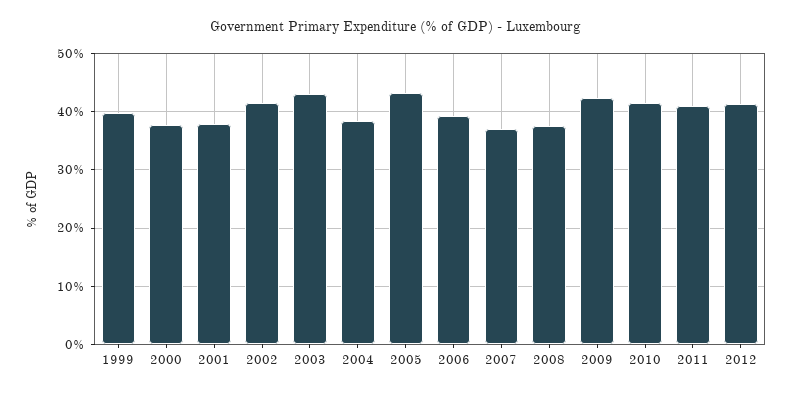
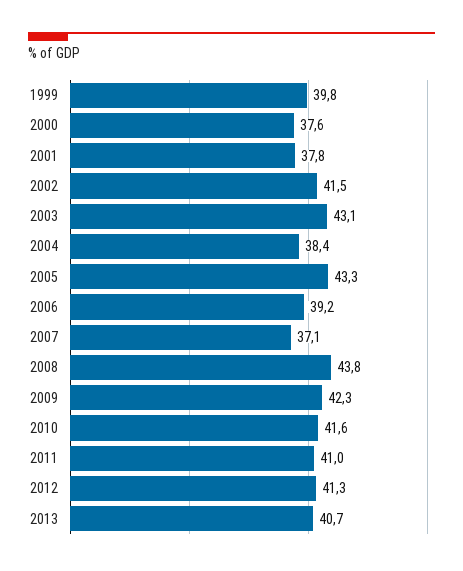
2008: 38 -> 43.8
2013: none -> 40.7

